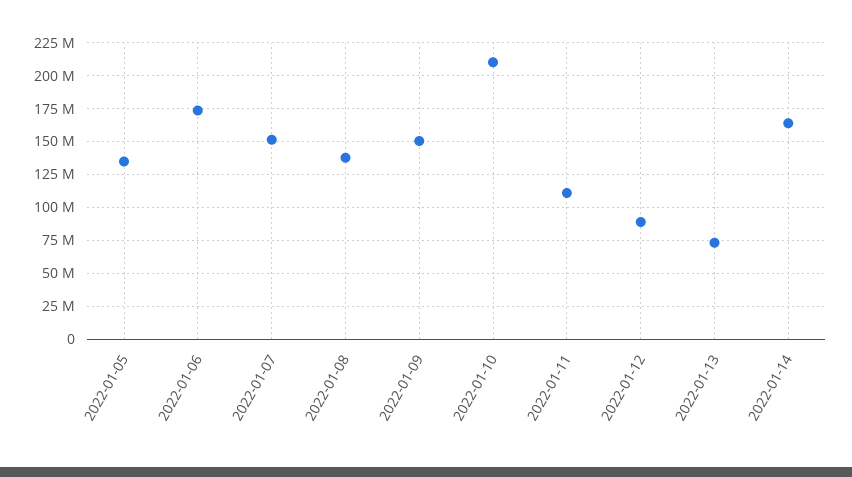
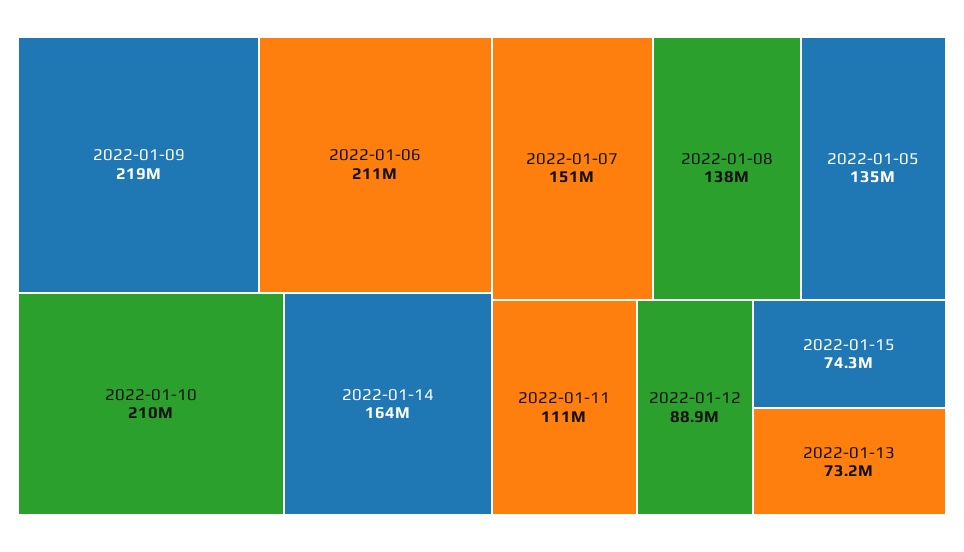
2022-01-06: 175000000 -> 211000000
2022-01-09: 150000000 -> 219000000
2022-01-15: none -> 74300000

